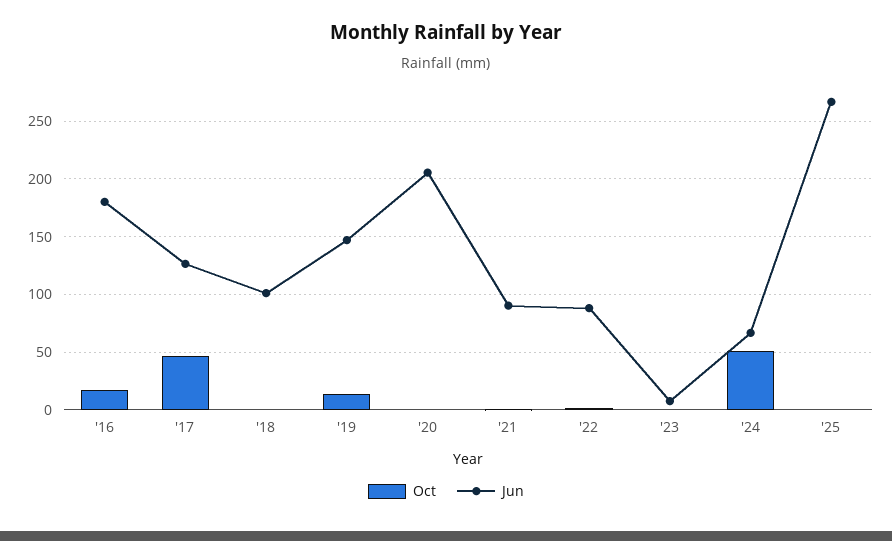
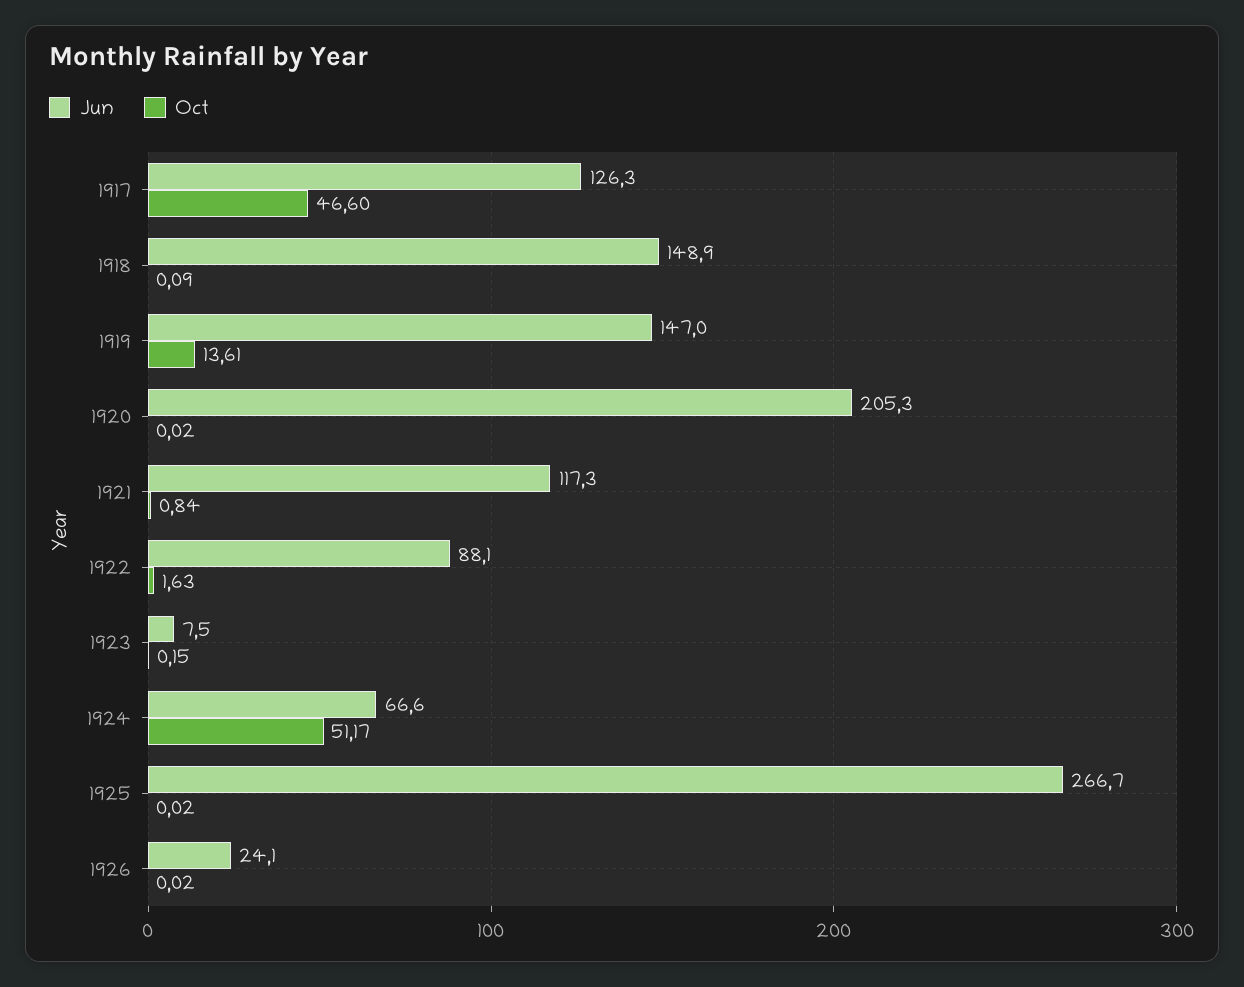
Oct, '16: 20 -> none
Jun, '16: 180 -> none
Jun, '18: 100 -> 148.9
Jun, '21: 90 -> 117.3
Jun, 1926: none -> 24.1
Oct, 1926: none -> 0.02

